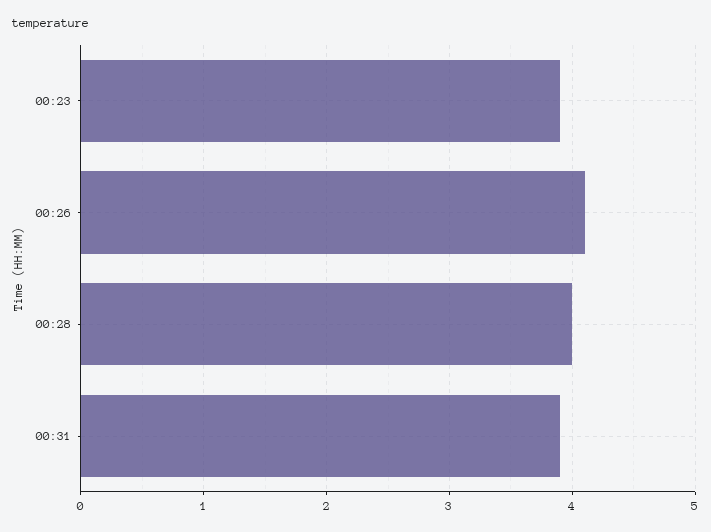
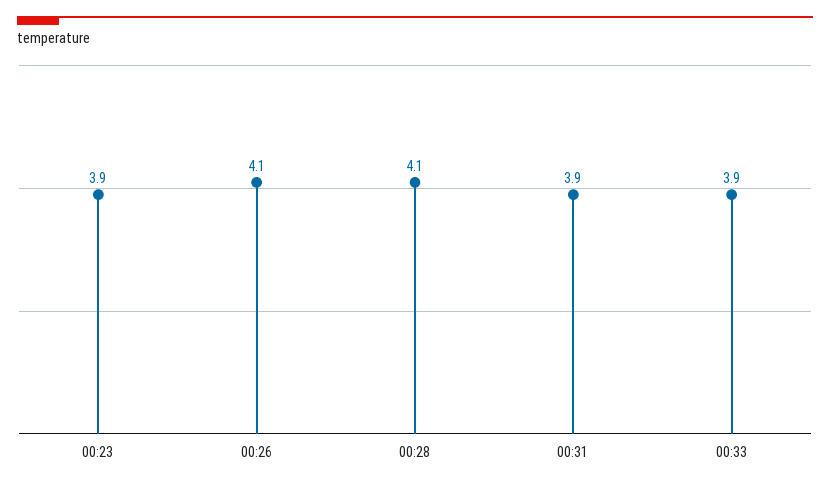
00:28: 4 -> 4.1
00:33: none -> 3.9

